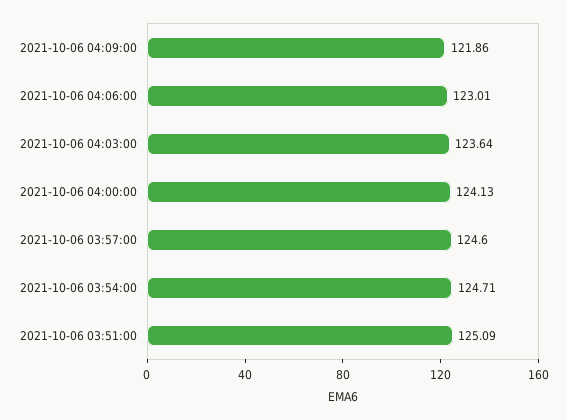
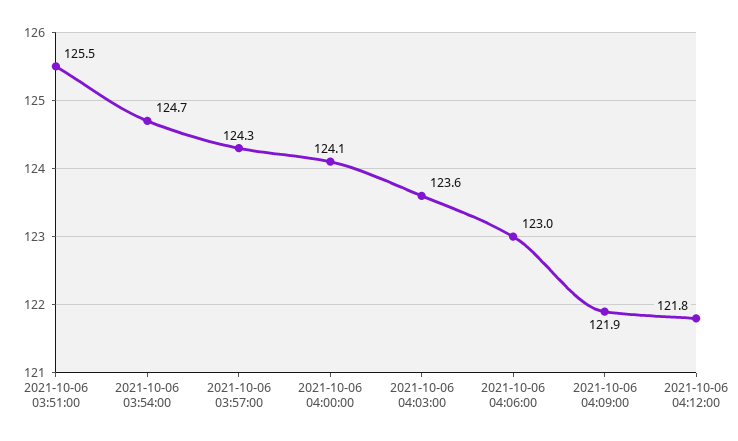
2021-10-06 03:57:00: 124.6 -> 124.3
2021-10-06 03:51:00: 125.09 -> 125.5
2021-10-06 04:12:00: none -> 121.8

